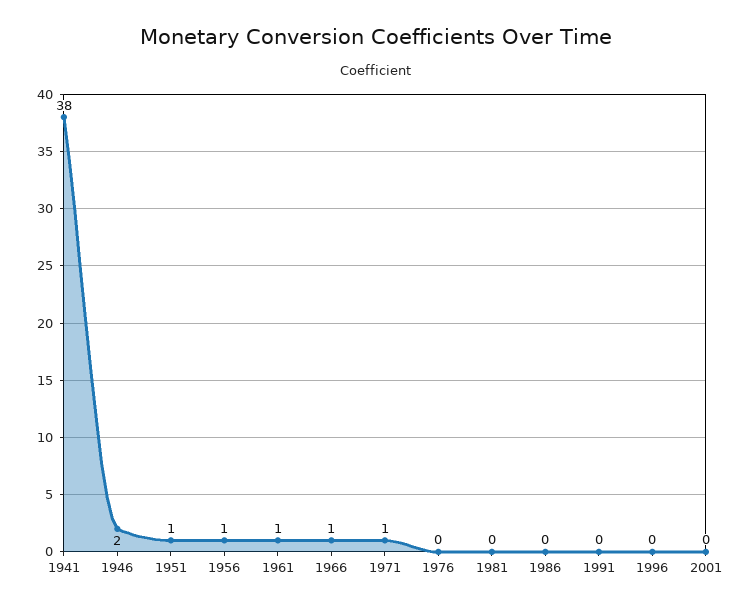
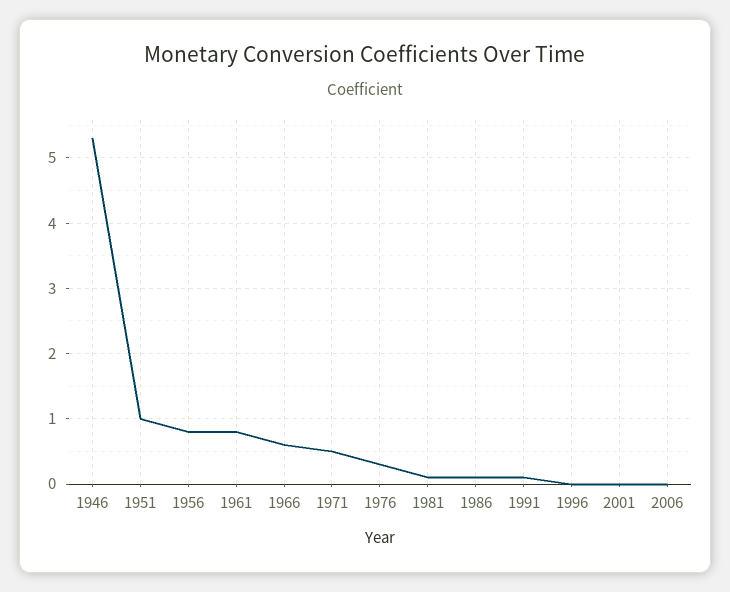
1941: 38 -> none
1946: 2 -> 5.3
2006: none -> 0

